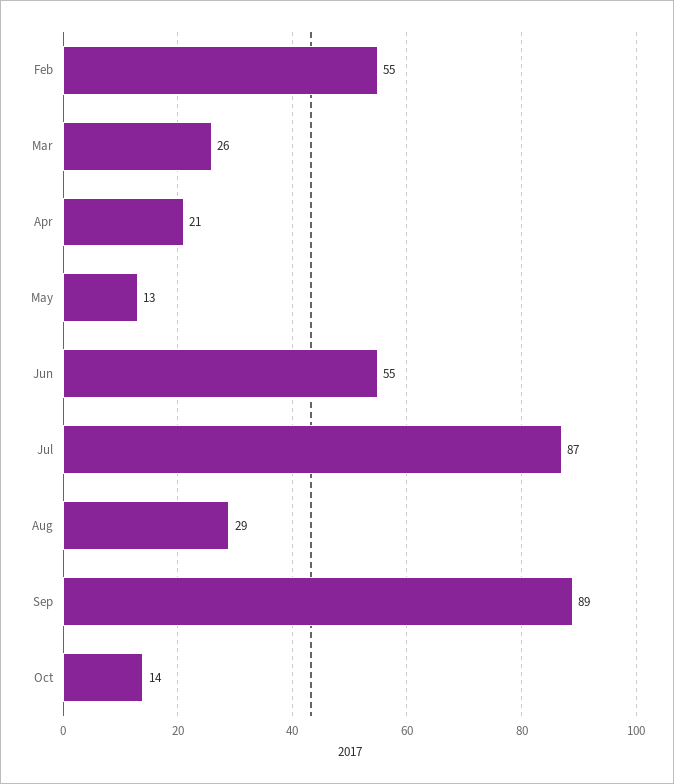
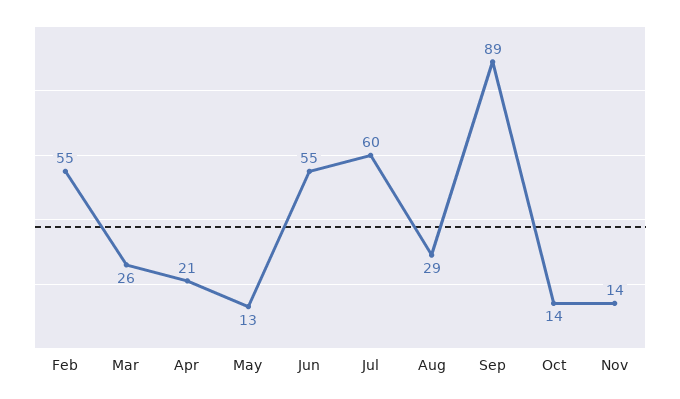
Jul: 87 -> 60
Nov: none -> 14

